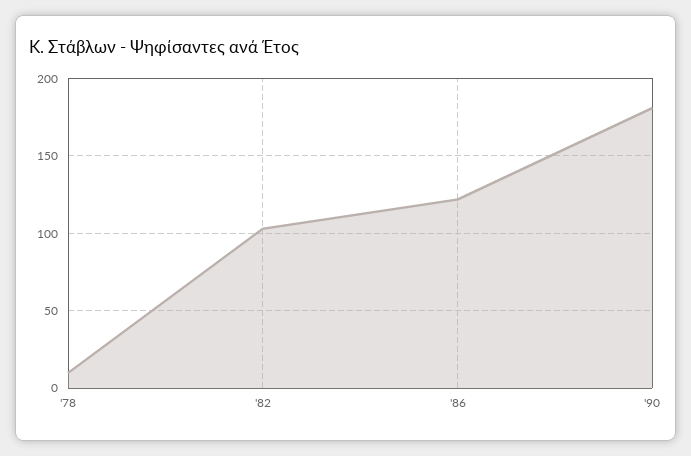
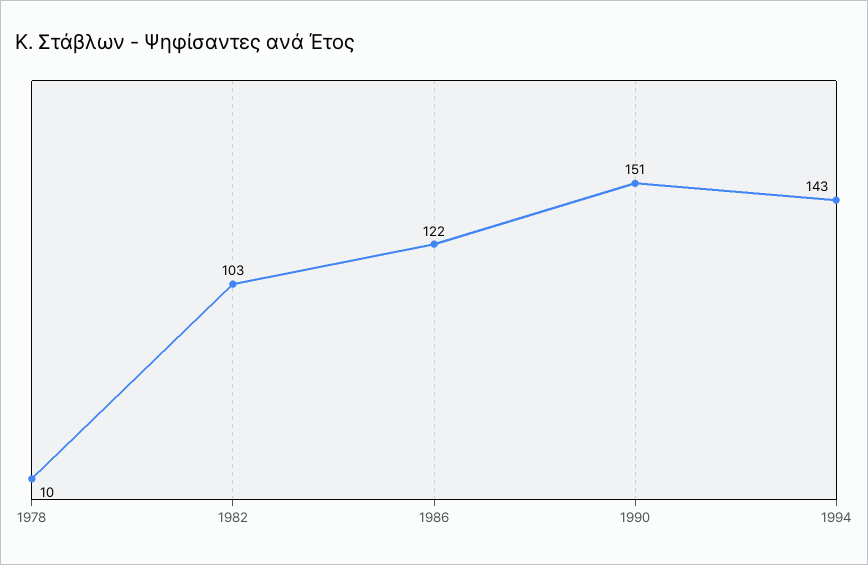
'90: 180 -> 151
1994: none -> 143

